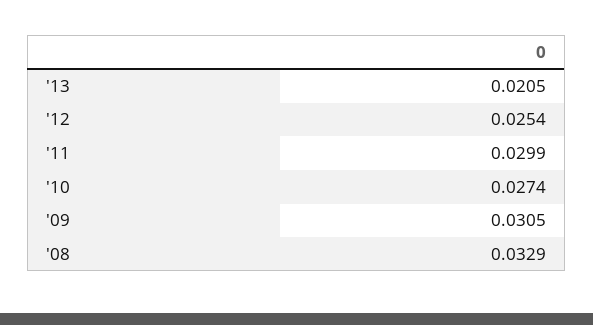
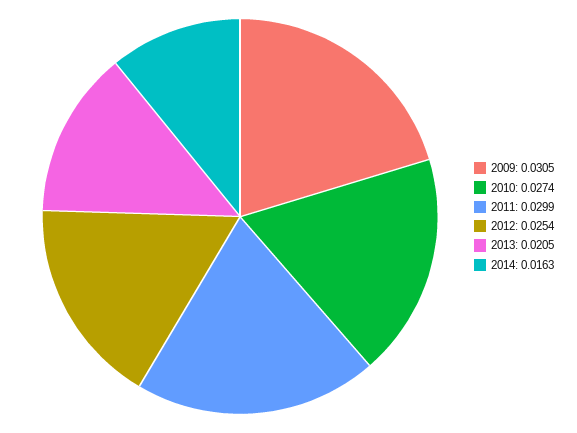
'08: 0.0329 -> none
2014: none -> 0.0163

